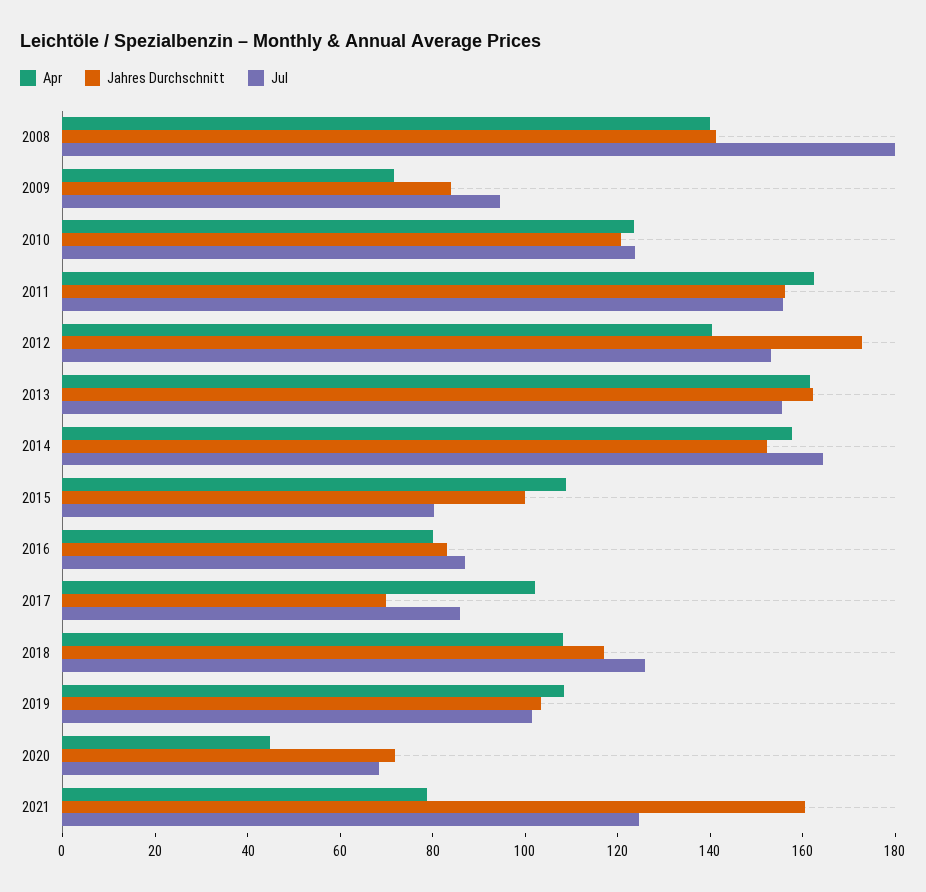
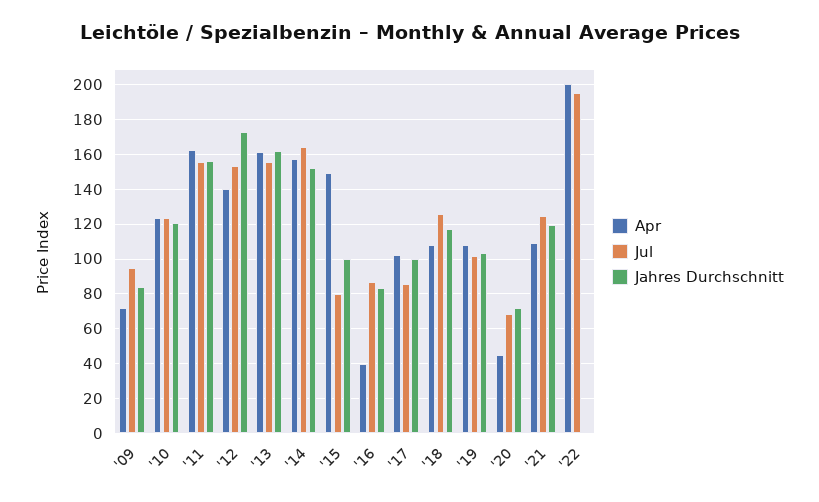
Apr, 2008: 140 -> none
Jahres Durchschnitt, 2008: 140 -> none
Jul, 2008: 180 -> none
Apr, 2015: 110 -> 150
Apr, 2016: 80 -> 40
Jahres Durchschnitt, 2017: 70 -> 100
Apr, 2021: 80 -> 110
Jahres Durchschnitt, 2021: 160 -> 120
Apr, '22: none -> 200
Jul, '22: none -> 195
Jahres Durchschnitt, '22: none -> 0

